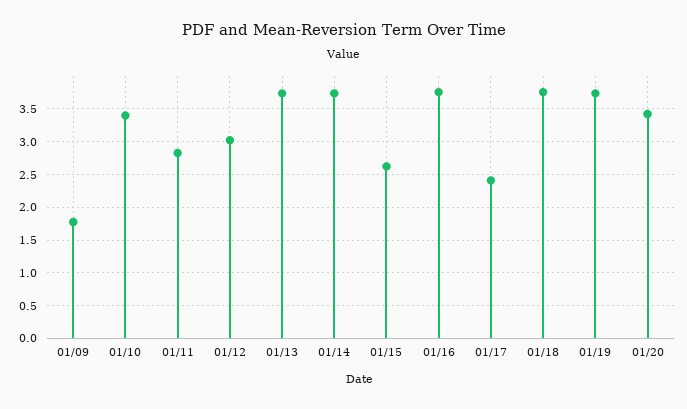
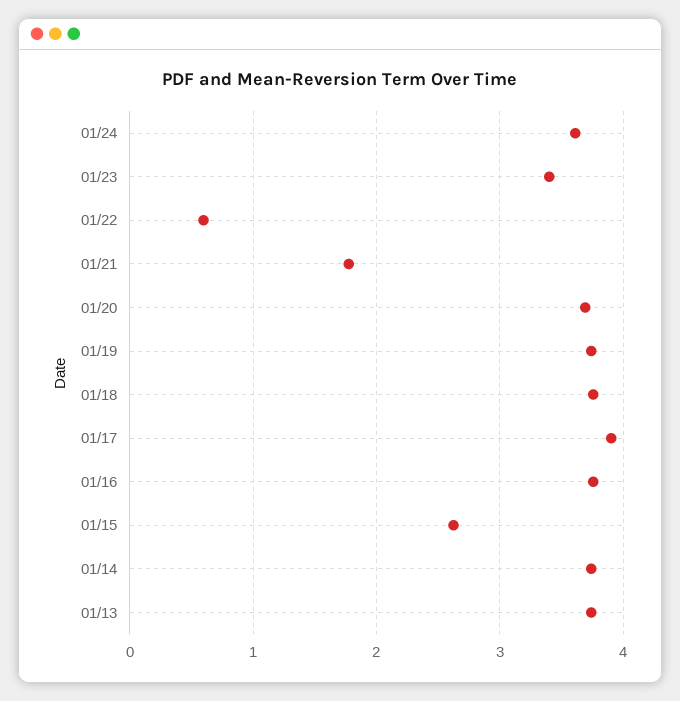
01/09: 1.8 -> none
01/10: 3.4 -> none
01/11: 2.8 -> none
01/12: 3 -> none
01/17: 2.4 -> 3.9
01/20: 3.4 -> 3.7
01/24: none -> 3.6
01/23: none -> 3.4
01/22: none -> 0.6
01/21: none -> 1.8

